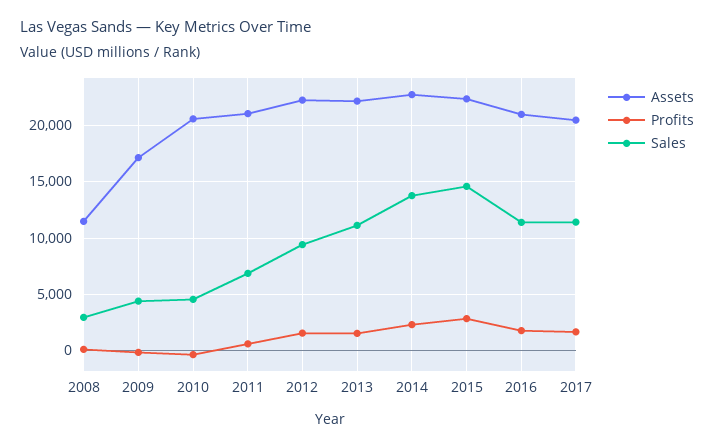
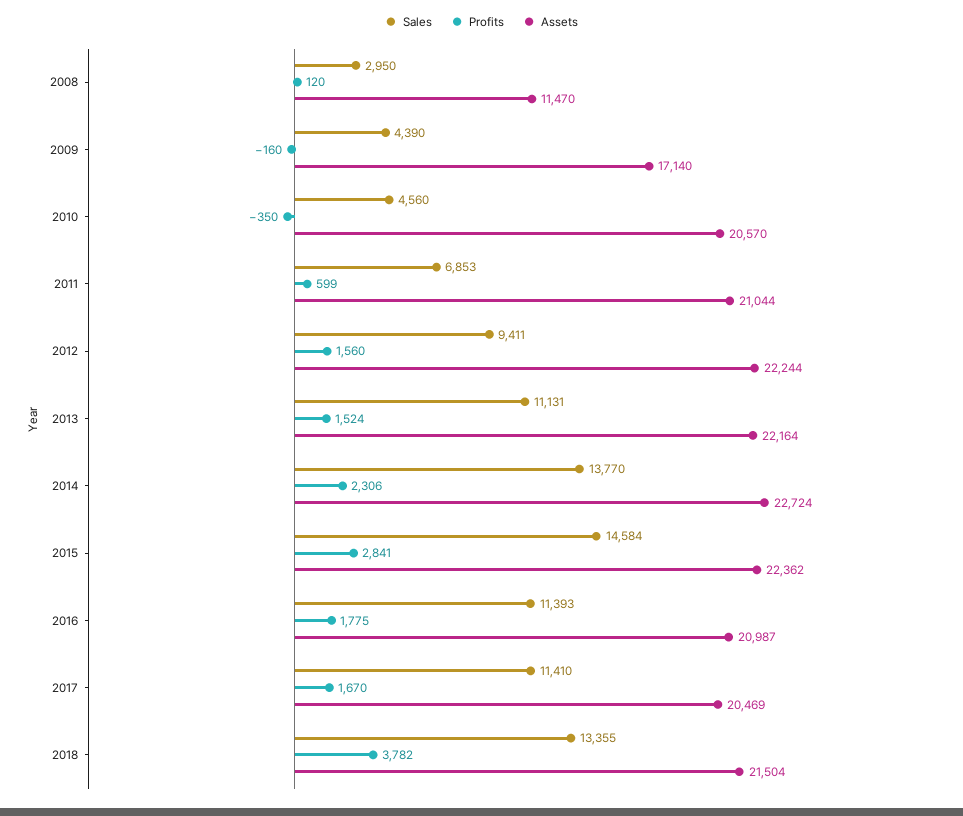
Sales, 2018: none -> 13355
Profits, 2018: none -> 3782
Assets, 2018: none -> 21504

